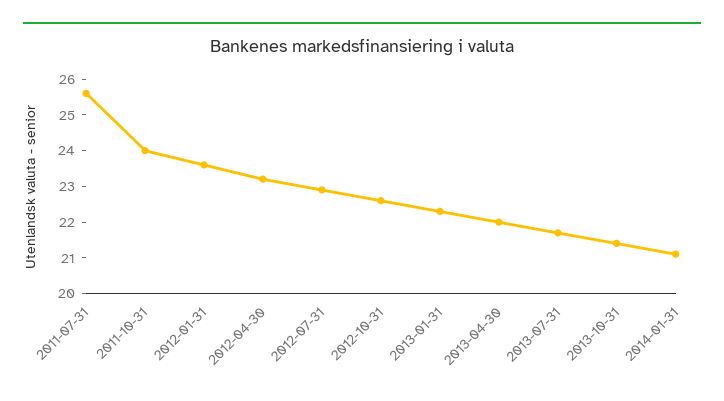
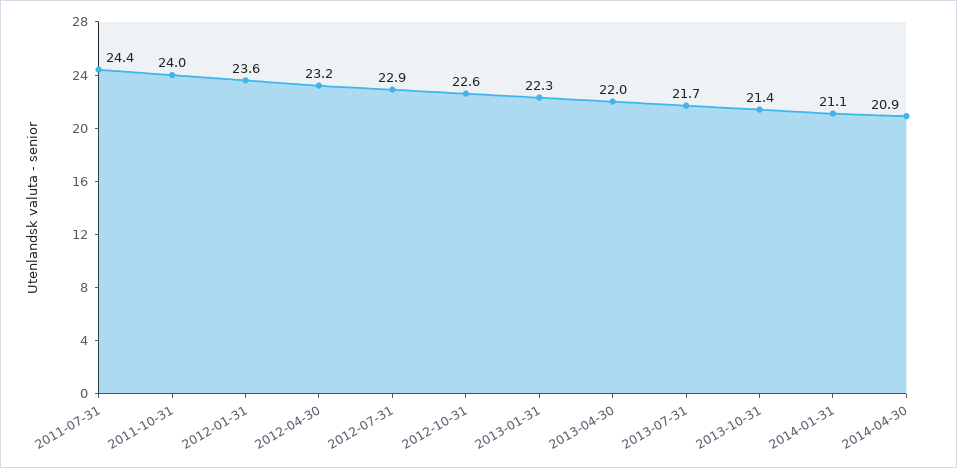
2011-07-31: 25.5 -> 24.4
2014-04-30: none -> 20.9

